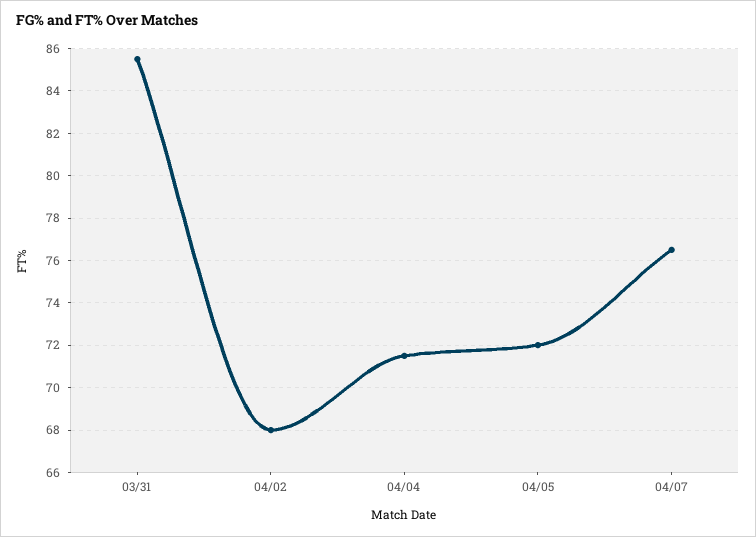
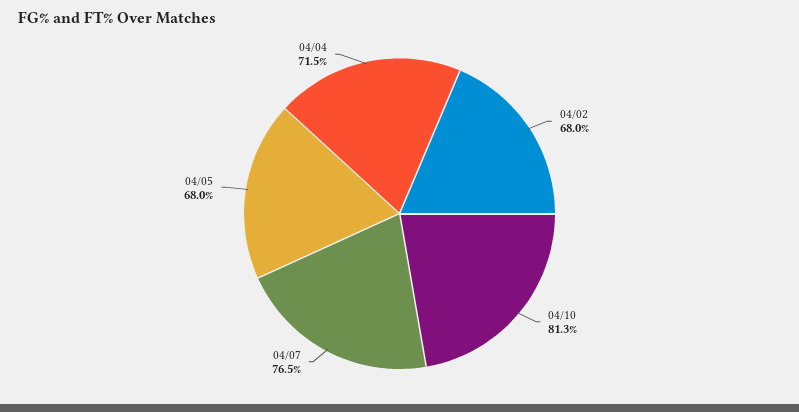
03/31: 85.5 -> none
04/05: 72 -> 68
04/10: none -> 81.3

